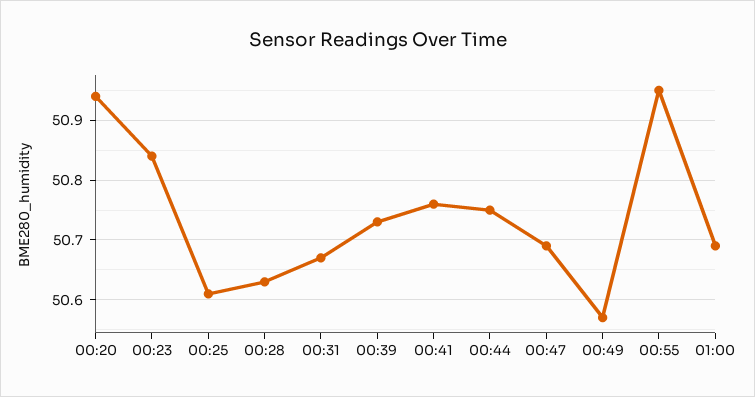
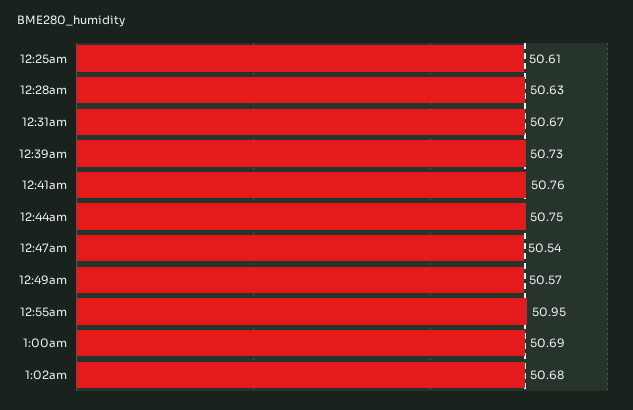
00:20: 50.95 -> none
00:23: 50.85 -> none
00:47: 50.7 -> 50.54
1:02am: none -> 50.68

